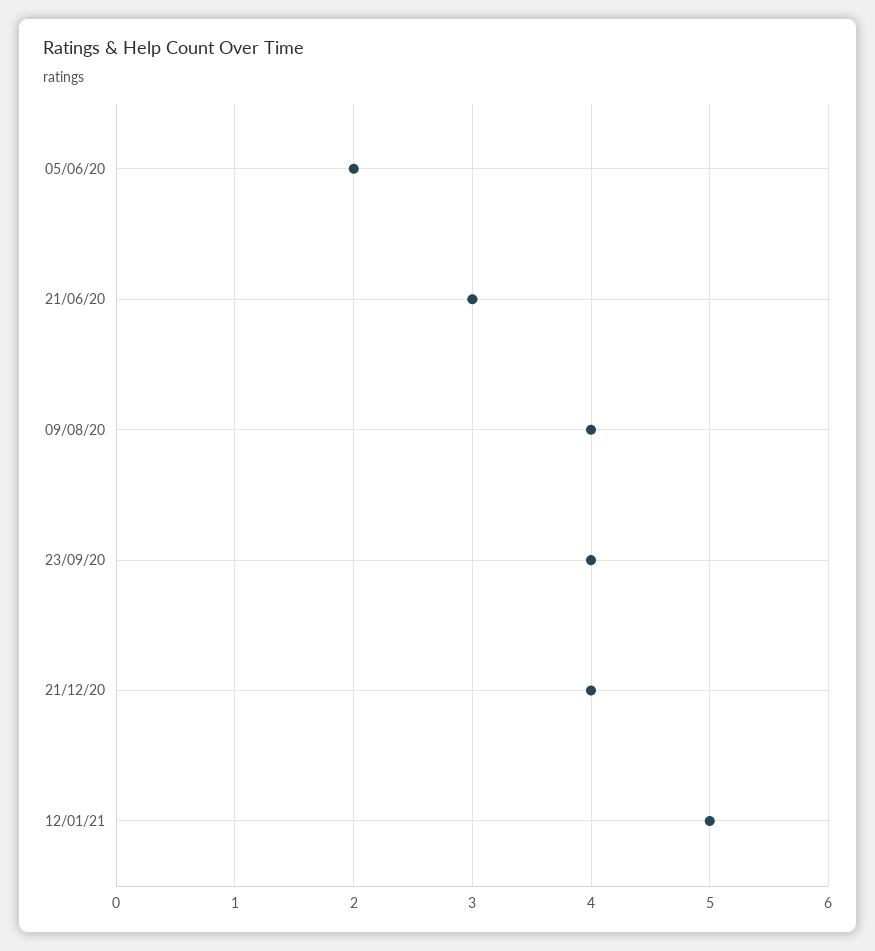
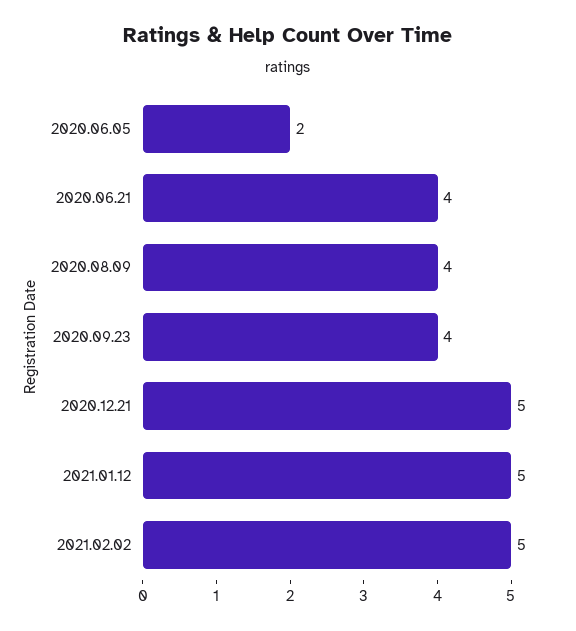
21/06/20: 3 -> 4
21/12/20: 4 -> 5
2021.02.02: none -> 5

